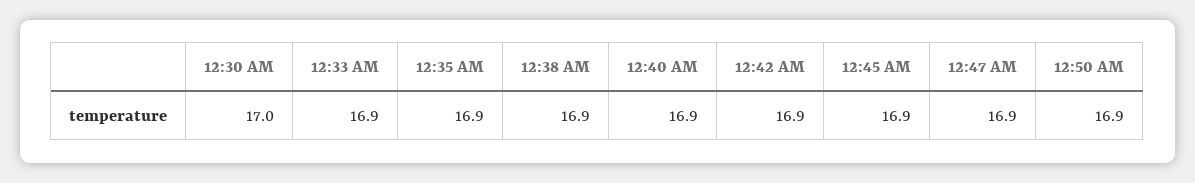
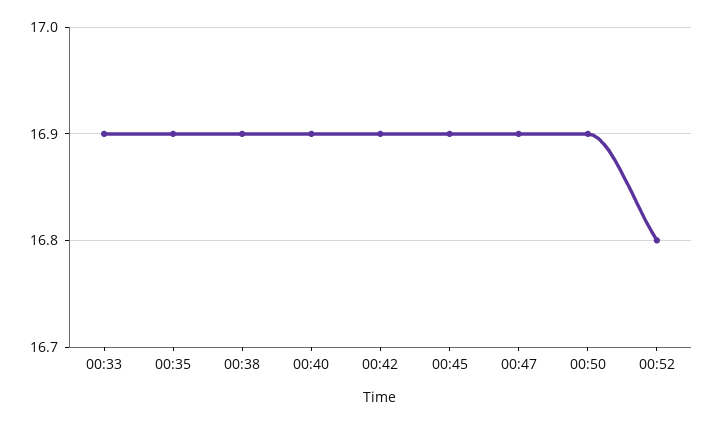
12:30 AM: 17 -> none
00:52: none -> 16.8

